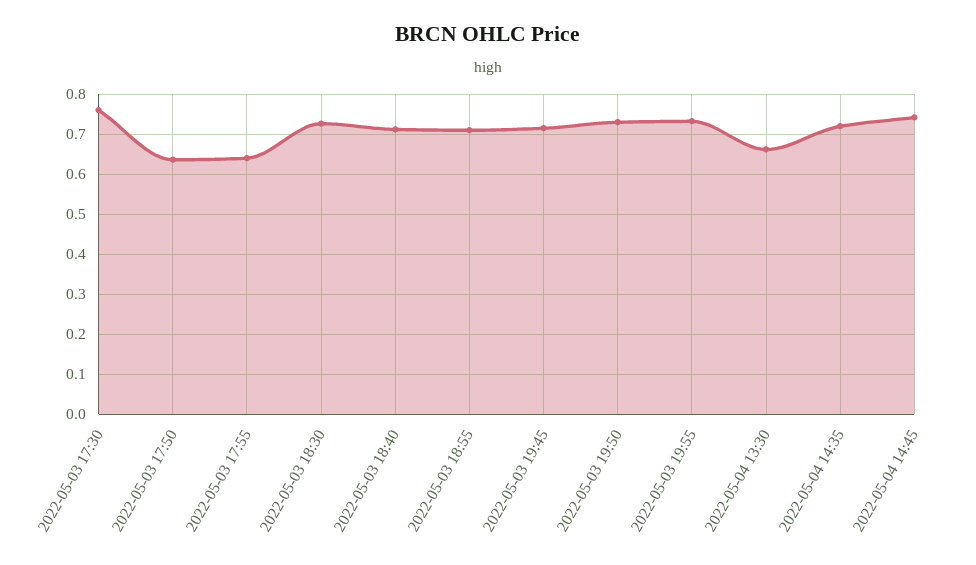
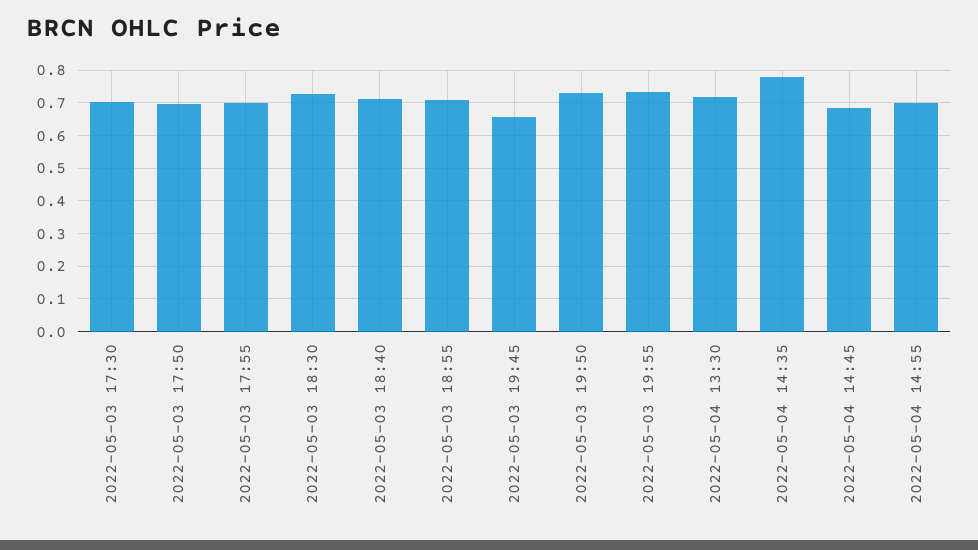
2022-05-03 17:30: 0.76 -> 0.7
2022-05-03 17:50: 0.64 -> 0.7
2022-05-03 17:55: 0.64 -> 0.7
2022-05-03 19:45: 0.72 -> 0.66
2022-05-04 13:30: 0.66 -> 0.72
2022-05-04 14:35: 0.72 -> 0.78
2022-05-04 14:45: 0.74 -> 0.68
2022-05-04 14:55: none -> 0.7

